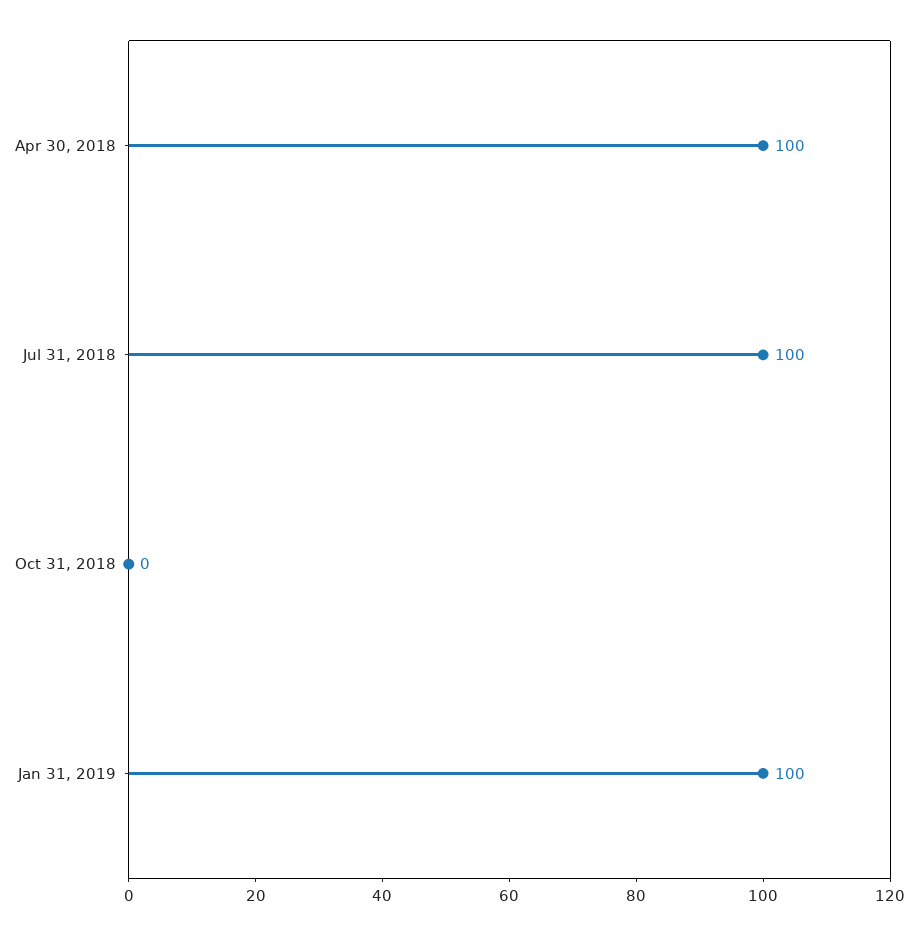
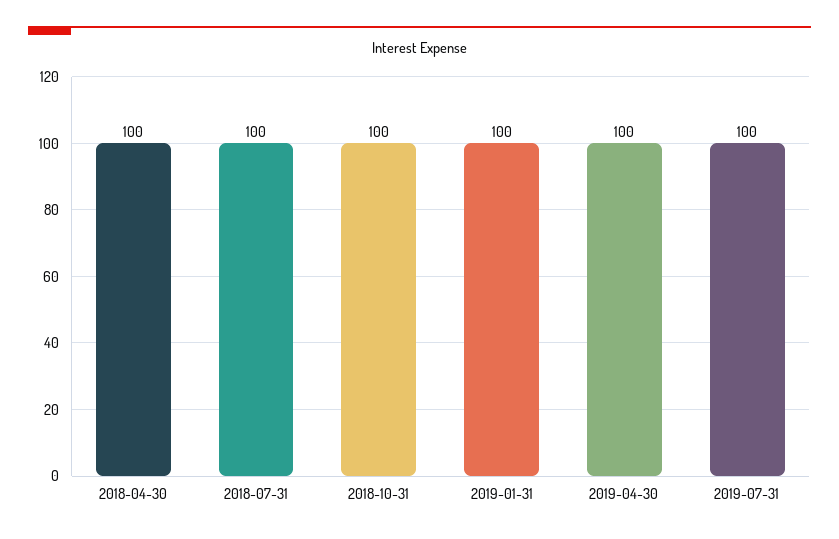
Oct 31, 2018: 0 -> 100
2019-04-30: none -> 100
2019-07-31: none -> 100

